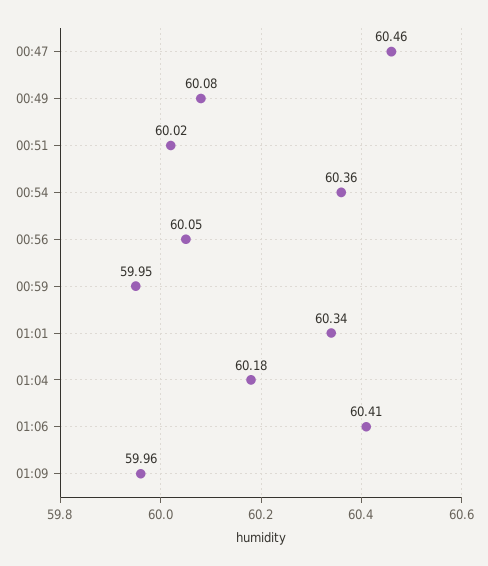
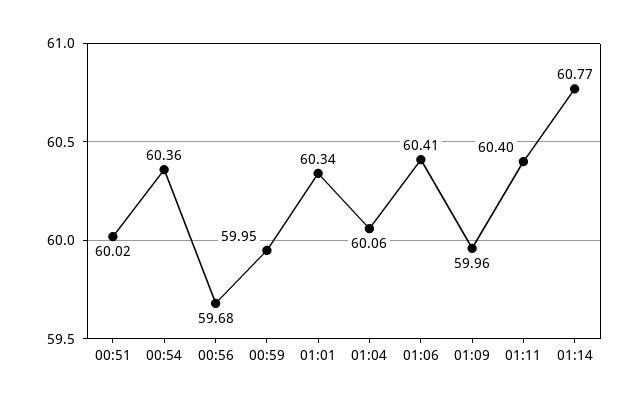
00:47: 60.46 -> none
00:49: 60.08 -> none
00:56: 60.05 -> 59.68
01:04: 60.18 -> 60.06
01:11: none -> 60.4
01:14: none -> 60.77

